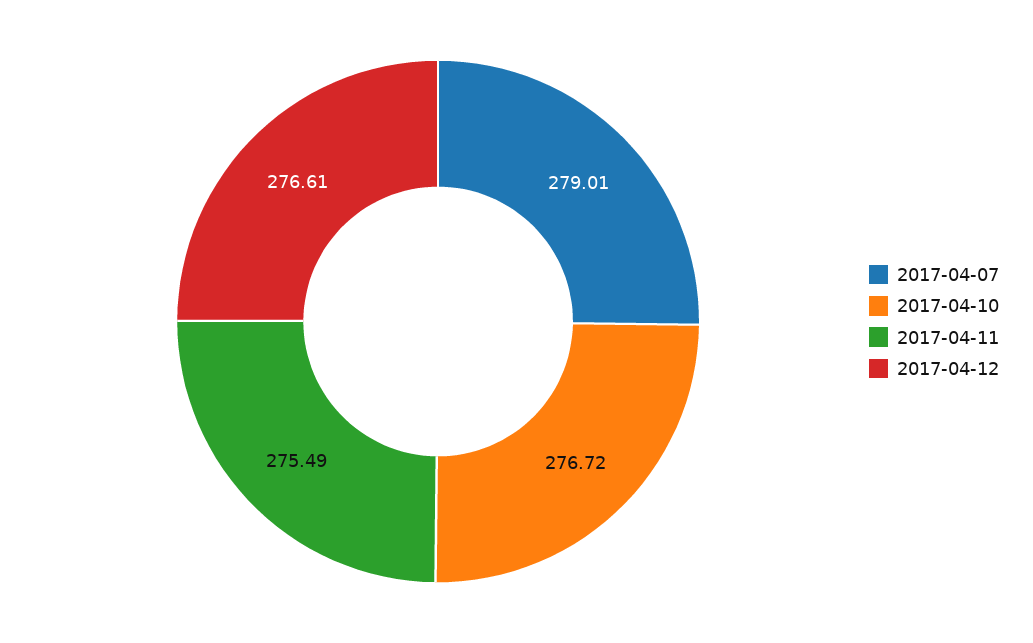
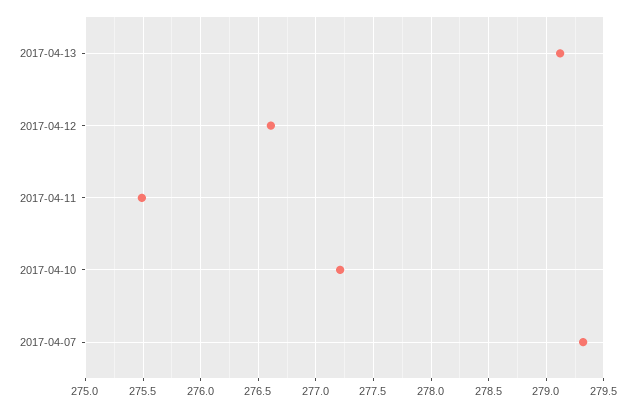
2017-04-07: 279.01 -> 279.3
2017-04-10: 276.72 -> 277.2
2017-04-13: none -> 279.1

